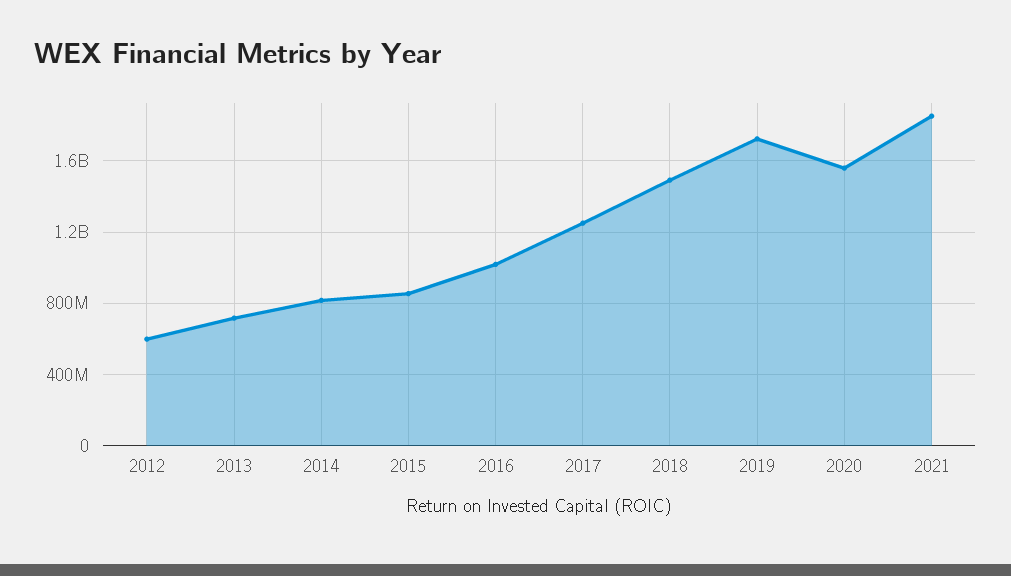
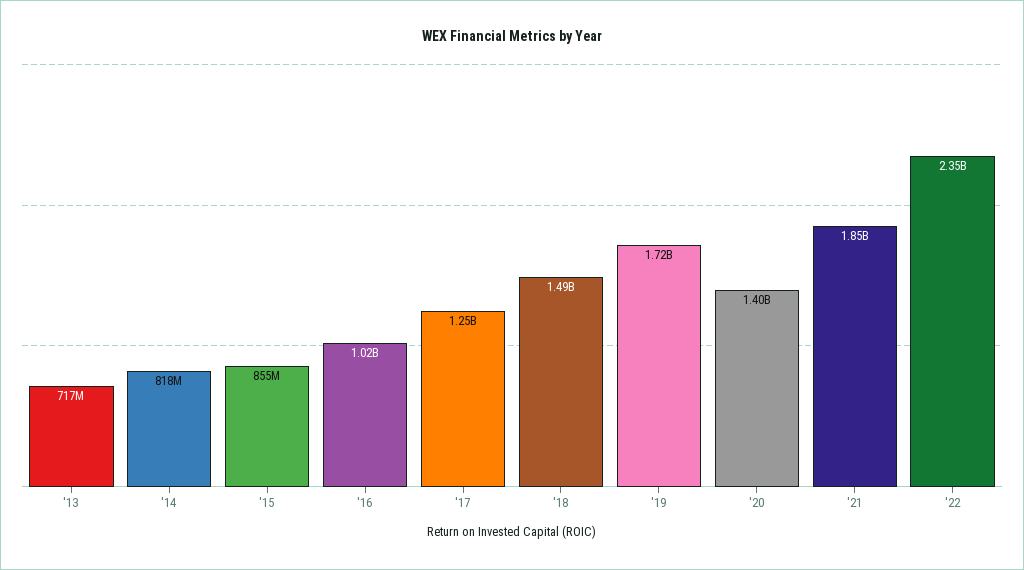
2012: 600000000 -> none
2020: 1550000000 -> 1400000000
'22: none -> 2350000000

